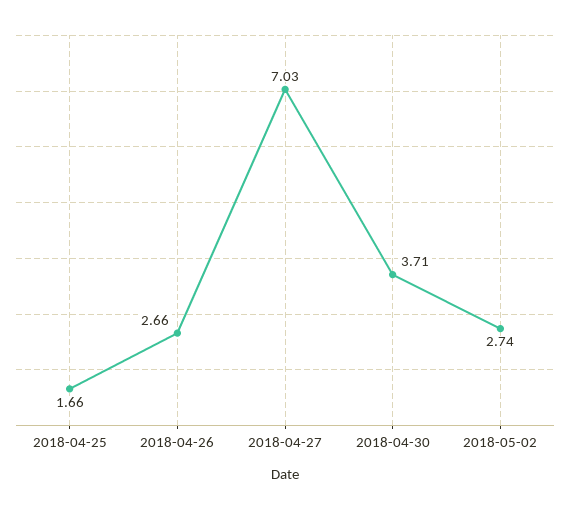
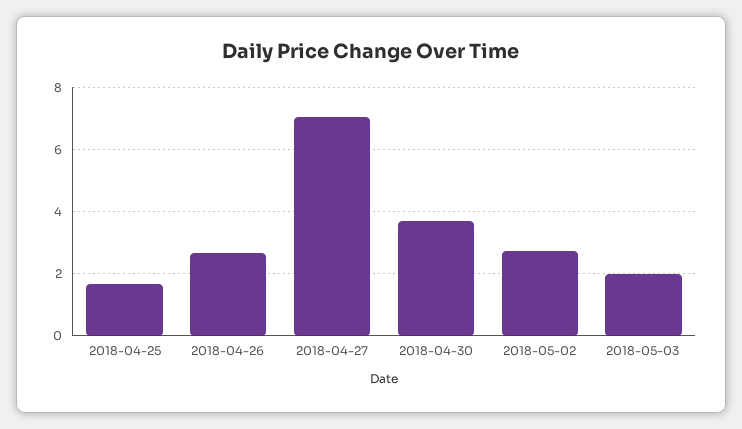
2018-05-03: none -> 2

